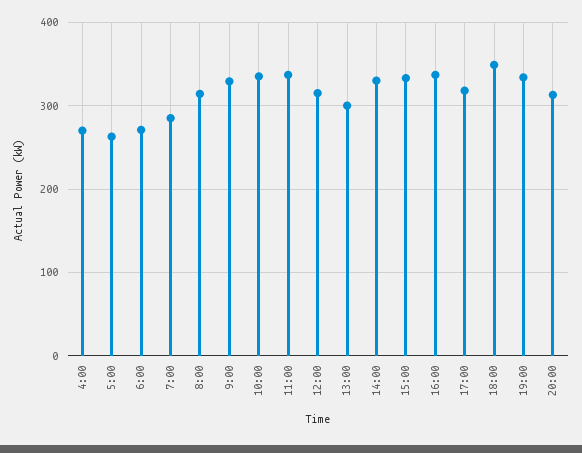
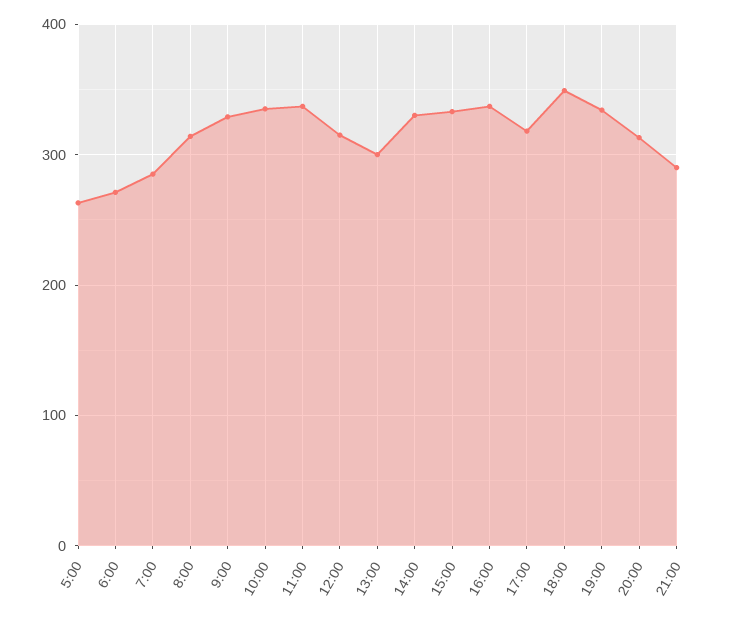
4:00: 270 -> none
21:00: none -> 290

